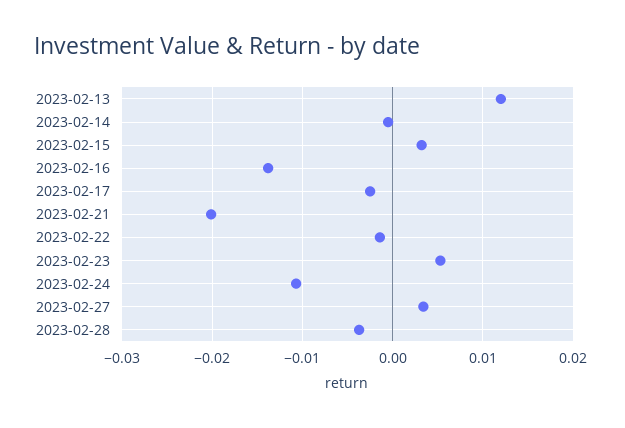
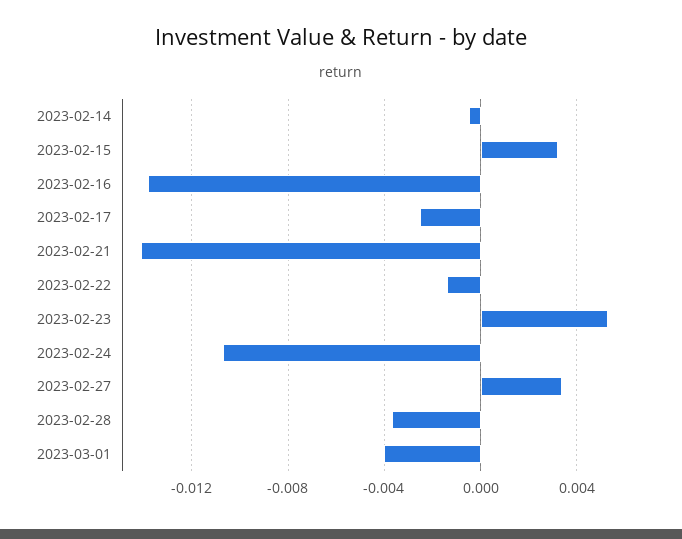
2023-02-13: 0.012 -> none
2023-02-21: -0.02 -> -0.014
2023-03-01: none -> -0.004

